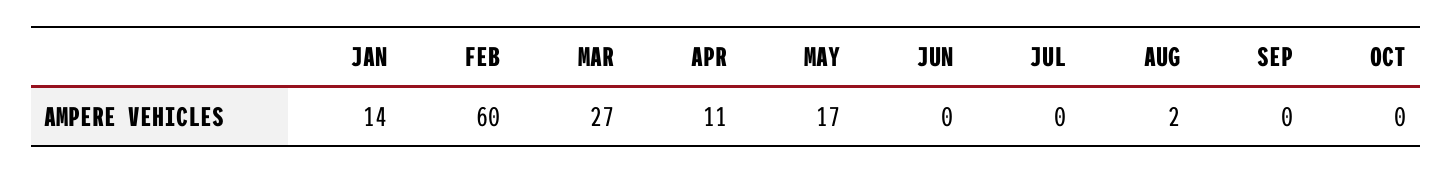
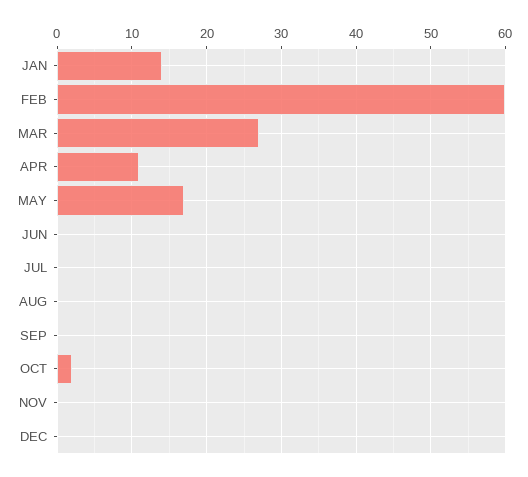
AUG: 2 -> 0
OCT: 0 -> 2
NOV: none -> 0
DEC: none -> 0

